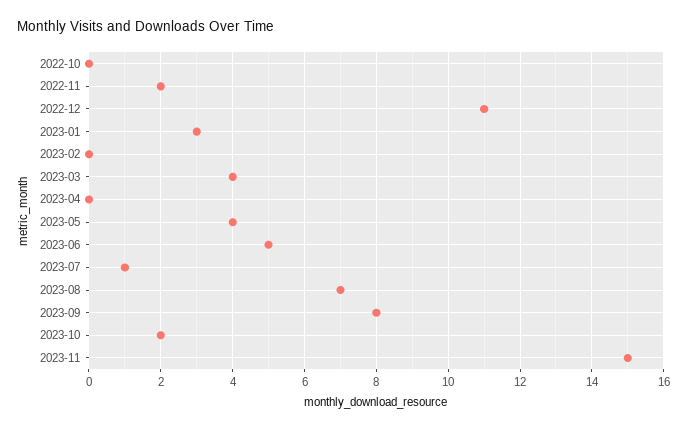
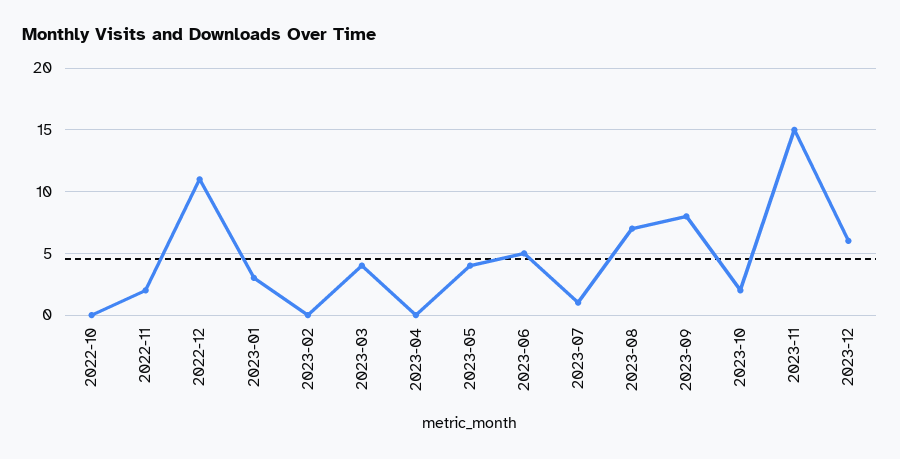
2023-12: none -> 6

